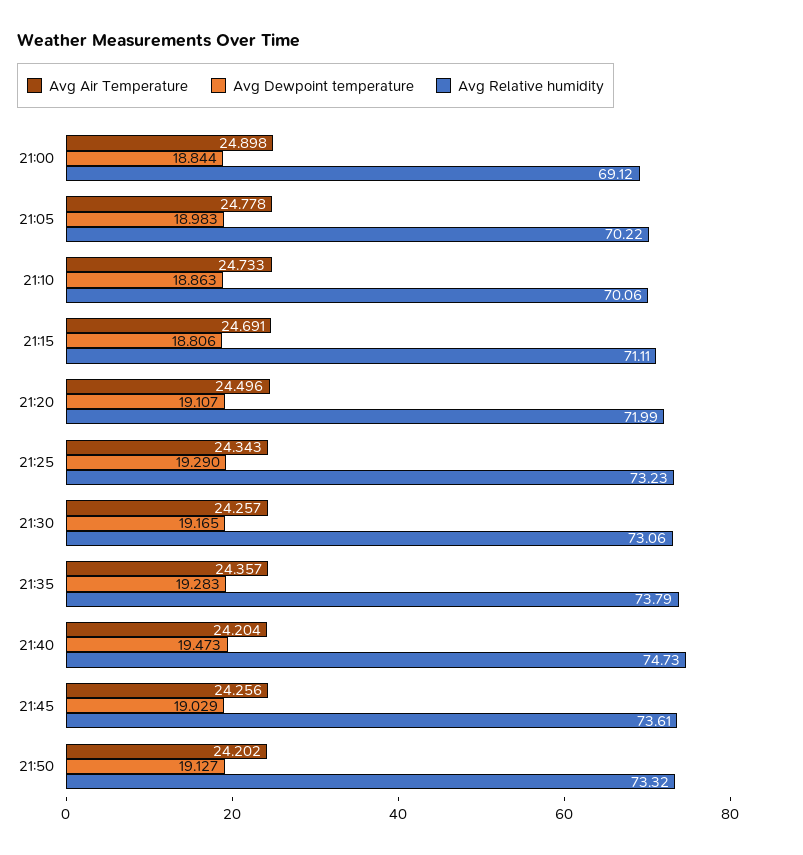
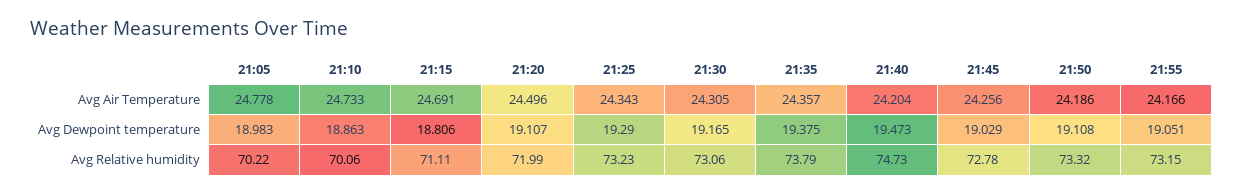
Avg Air Temperature, 21:00: 24.898 -> none
Avg Dewpoint temperature, 21:00: 18.844 -> none
Avg Relative humidity, 21:00: 69.12 -> none
Avg Air Temperature, 21:30: 24.257 -> 24.305
Avg Dewpoint temperature, 21:35: 19.283 -> 19.375
Avg Relative humidity, 21:45: 73.61 -> 72.78
Avg Air Temperature, 21:50: 24.202 -> 24.186
Avg Dewpoint temperature, 21:50: 19.127 -> 19.108
Avg Air Temperature, 21:55: none -> 24.166
Avg Dewpoint temperature, 21:55: none -> 19.051
Avg Relative humidity, 21:55: none -> 73.15

